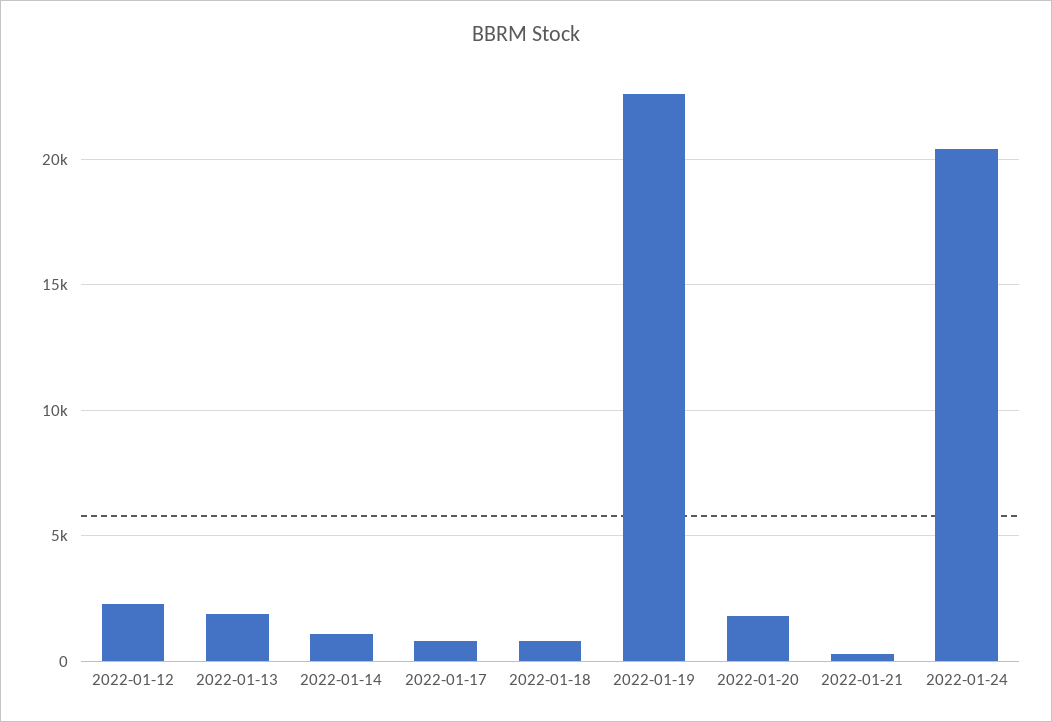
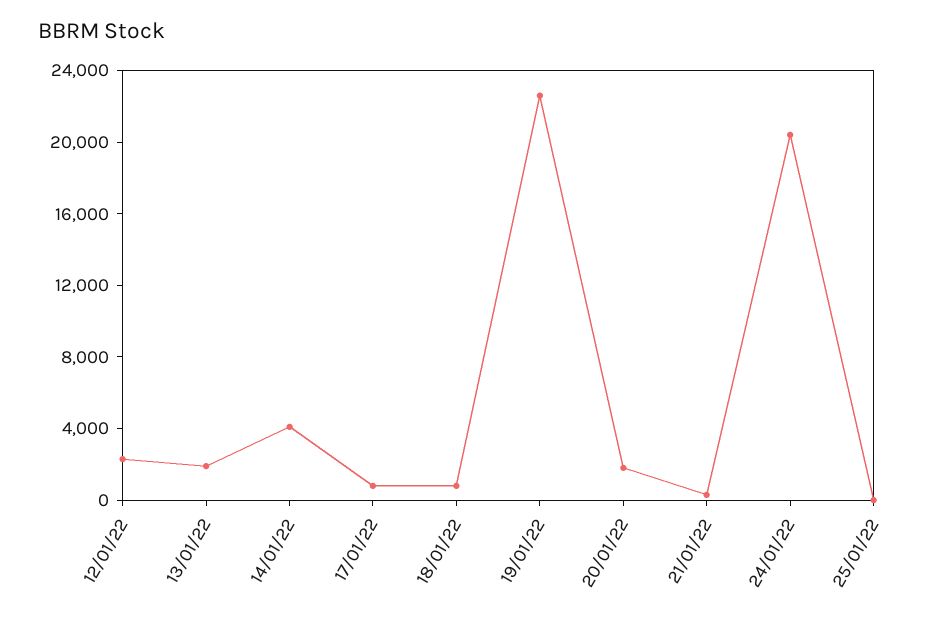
2022-01-14: 1000 -> 4000
25/01/22: none -> 0

